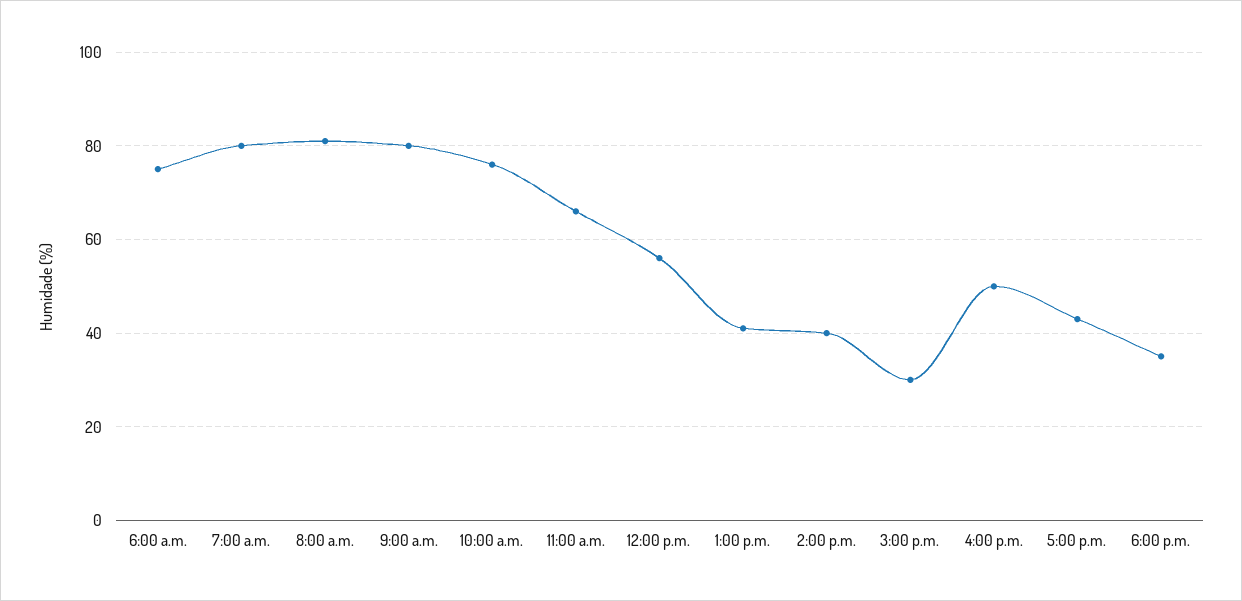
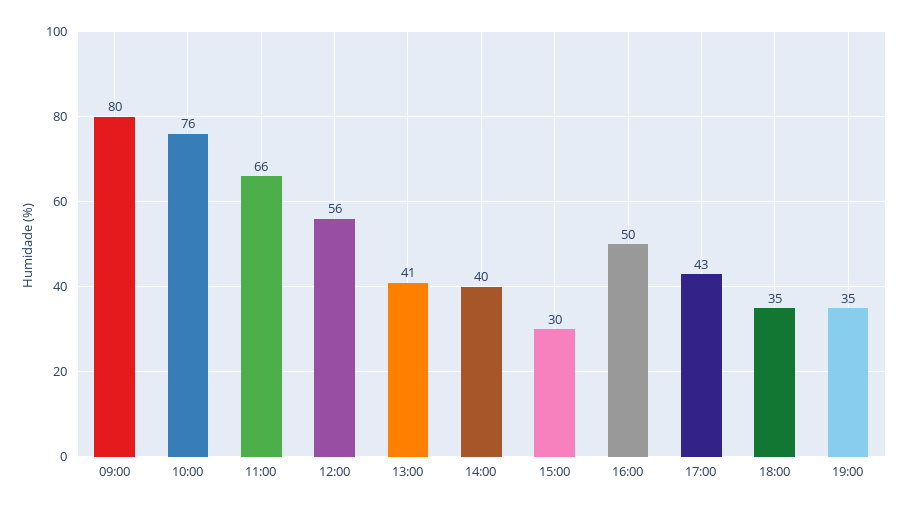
6:00 a.m.: 75 -> none
7:00 a.m.: 80 -> none
8:00 a.m.: 80 -> none
19:00: none -> 35

